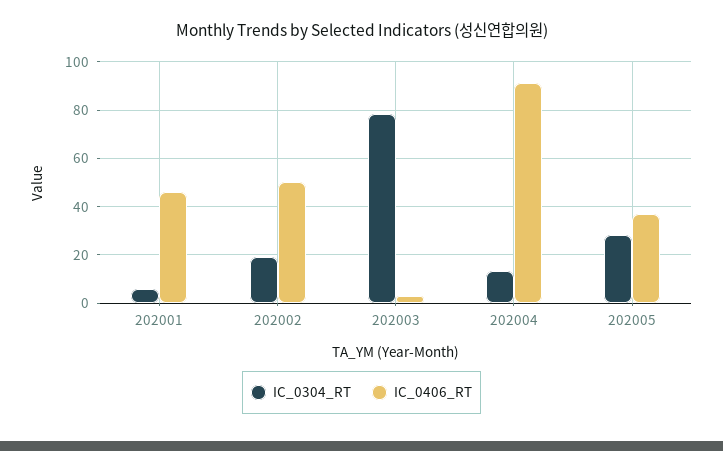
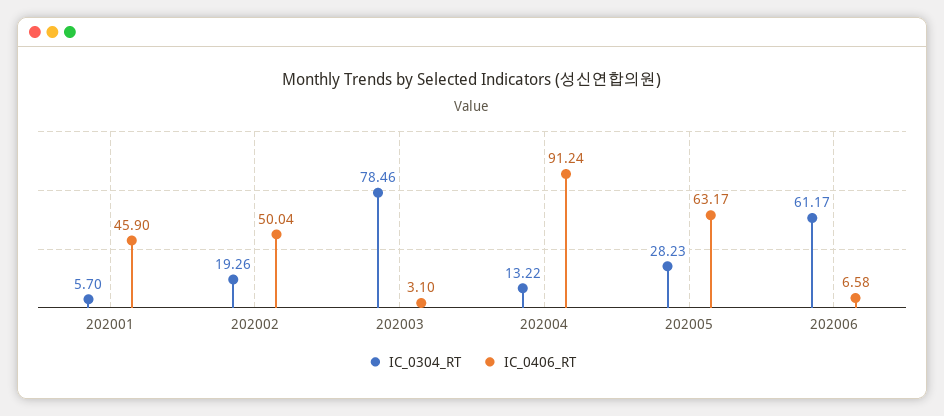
IC_0406_RT, 202005: 37.5 -> 63.17
IC_0304_RT, 202006: none -> 61.17
IC_0406_RT, 202006: none -> 6.58

